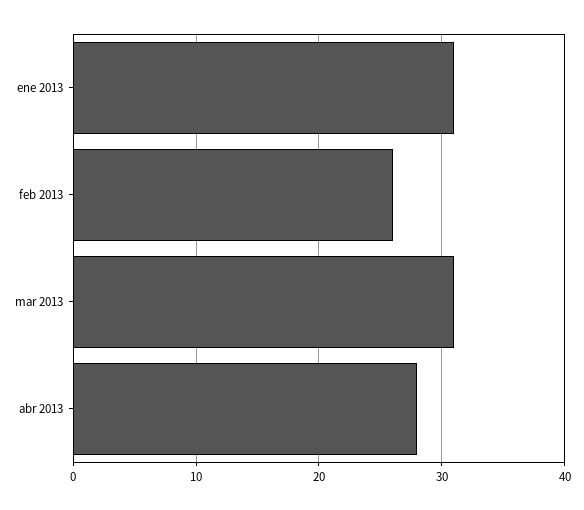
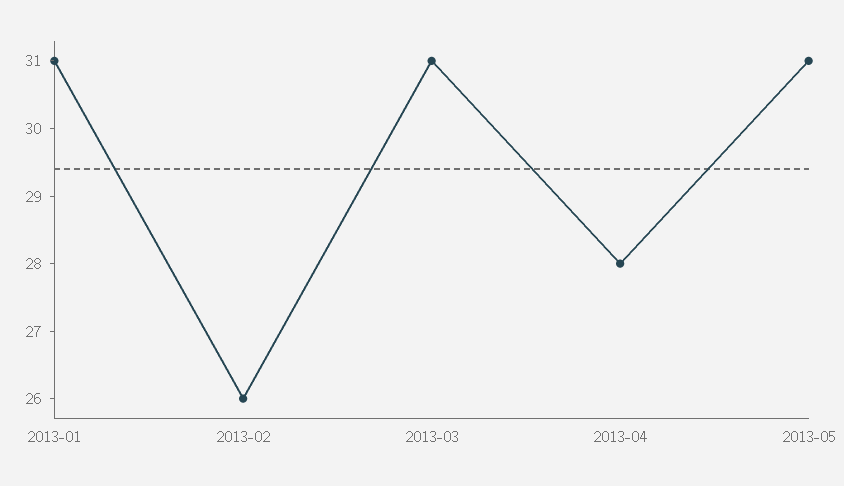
2013-05: none -> 31

